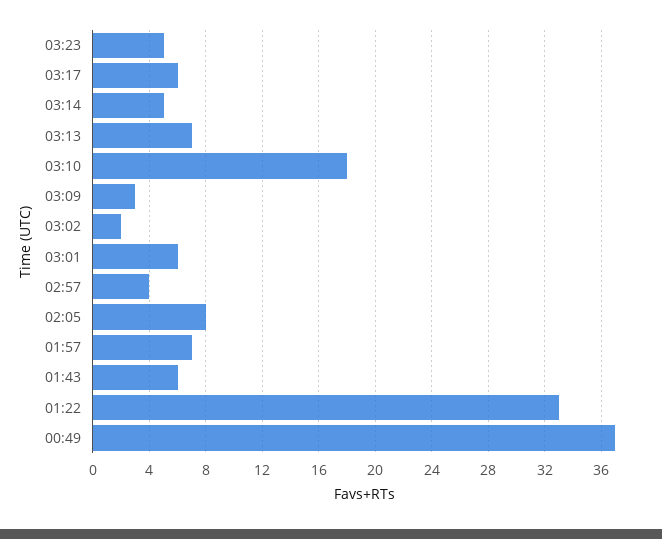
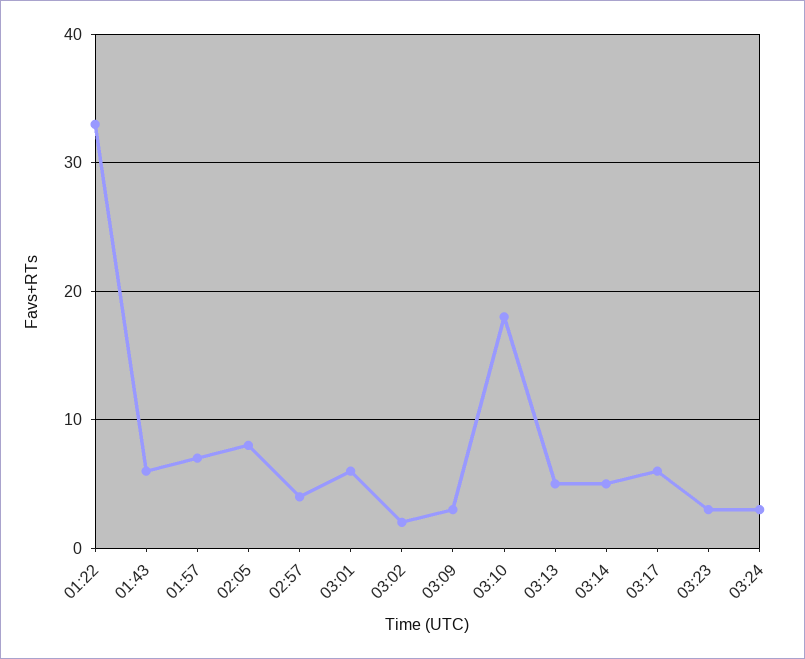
03:23: 5 -> 3
03:13: 7 -> 5
00:49: 37 -> none
03:24: none -> 3

